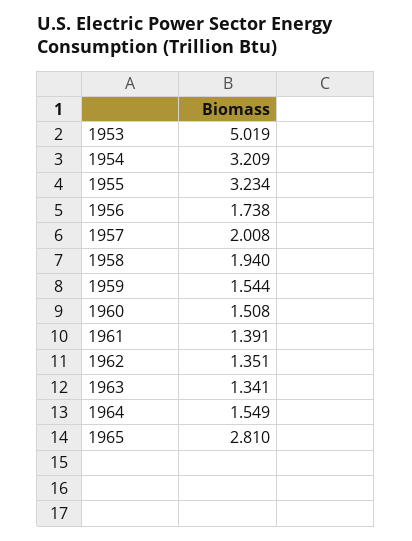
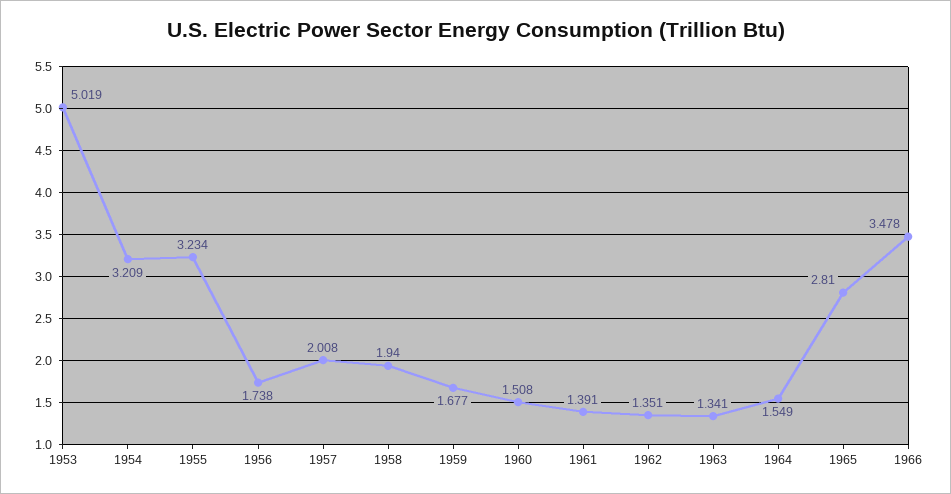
1959: 1.544 -> 1.677
1966: none -> 3.478

